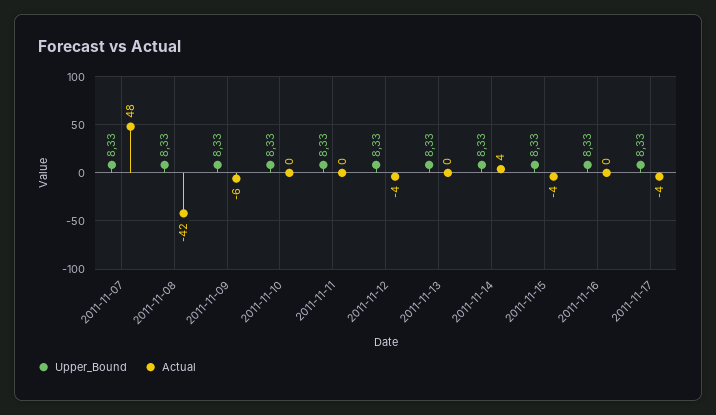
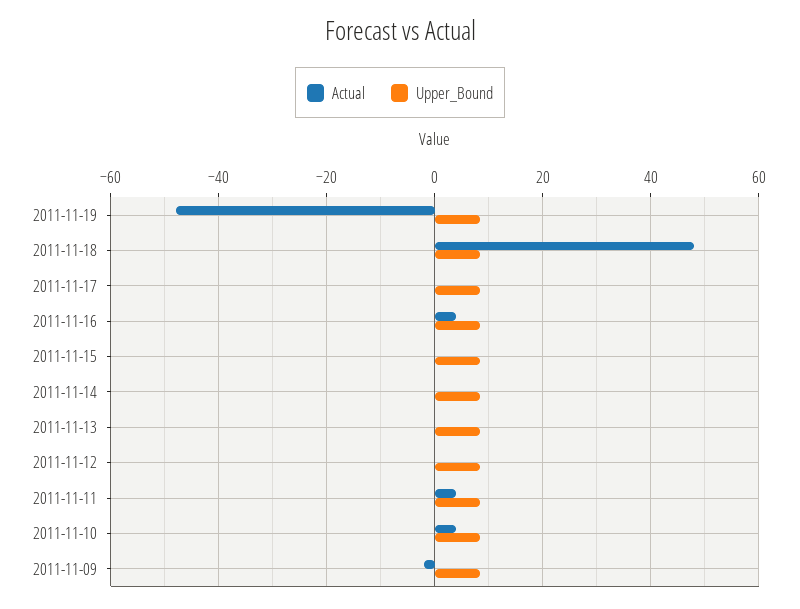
Upper_Bound, 2011-11-07: 8.33 -> none
Actual, 2011-11-07: 48 -> none
Upper_Bound, 2011-11-08: 8.33 -> none
Actual, 2011-11-08: -42 -> none
Actual, 2011-11-09: -6 -> -2
Actual, 2011-11-10: 0 -> 4
Actual, 2011-11-11: 0 -> 4
Actual, 2011-11-12: -4 -> 0
Actual, 2011-11-14: 4 -> 0
Actual, 2011-11-15: -4 -> 0
Actual, 2011-11-16: 0 -> 4
Actual, 2011-11-17: -4 -> 0
Actual, 2011-11-19: none -> -48
Upper_Bound, 2011-11-19: none -> 8
Actual, 2011-11-18: none -> 48
Upper_Bound, 2011-11-18: none -> 8

